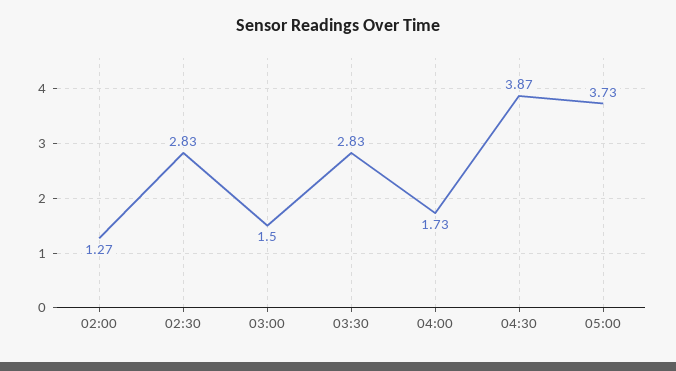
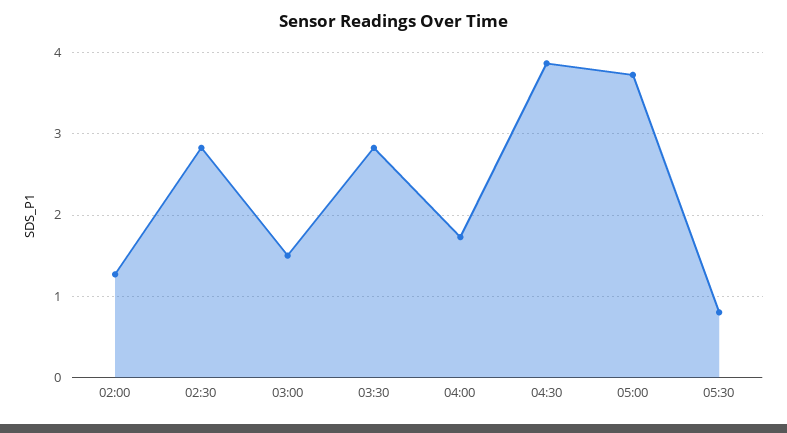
05:30: none -> 0.8

